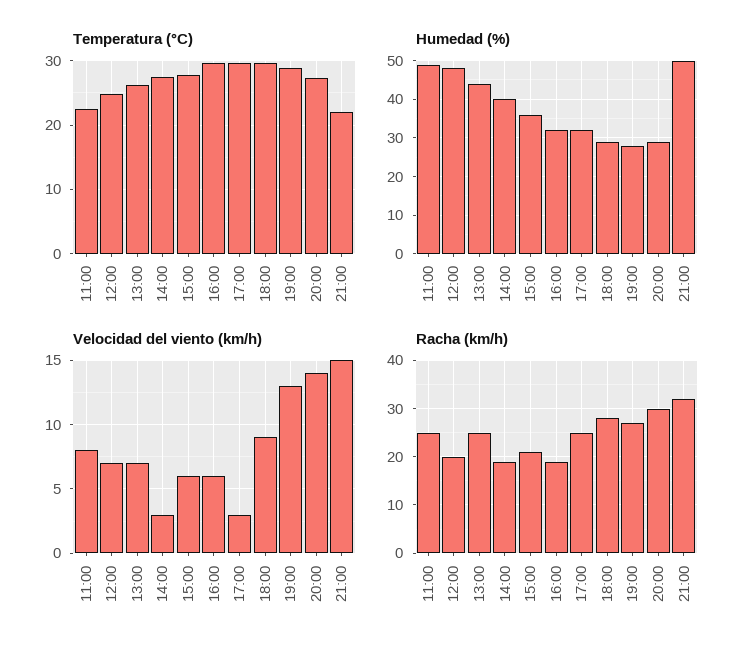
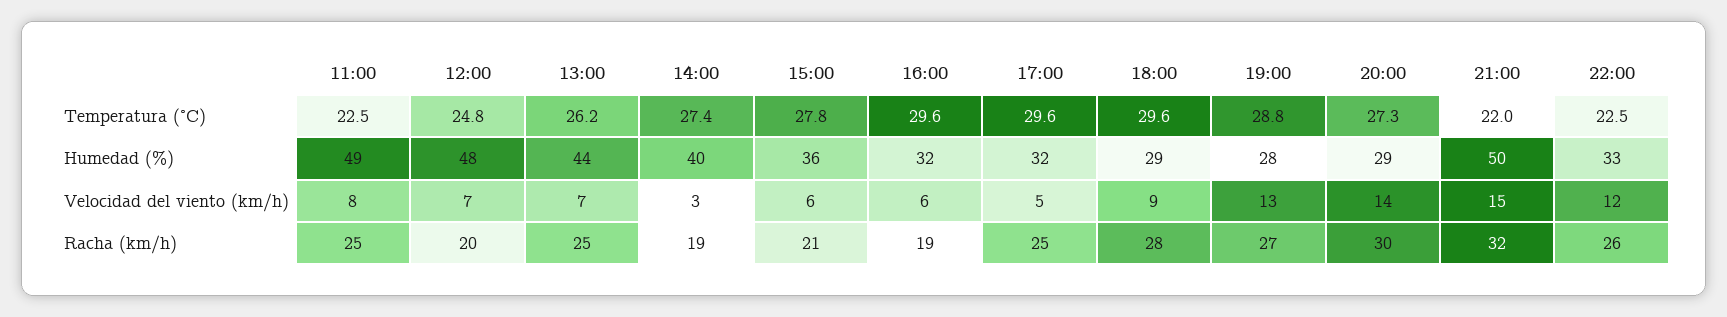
Velocidad del viento (km/h), 17:00: 3 -> 5
Temperatura (°C), 22:00: none -> 22.5
Humedad (%), 22:00: none -> 33
Velocidad del viento (km/h), 22:00: none -> 12
Racha (km/h), 22:00: none -> 26

